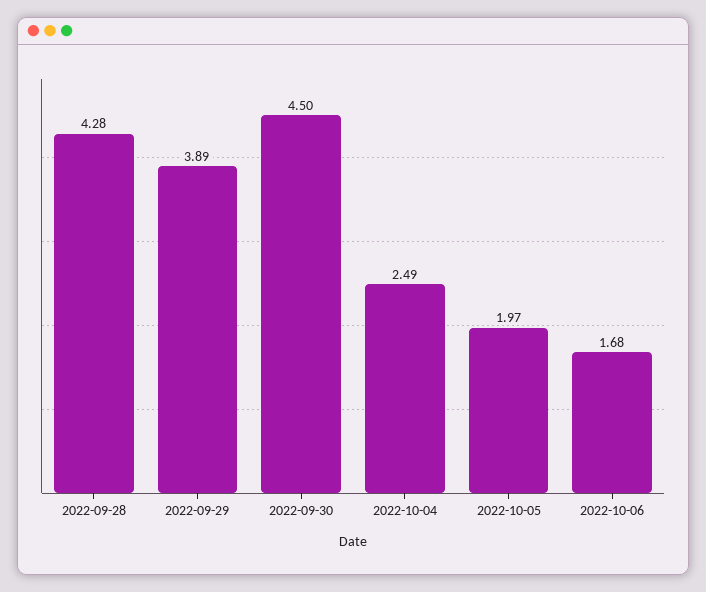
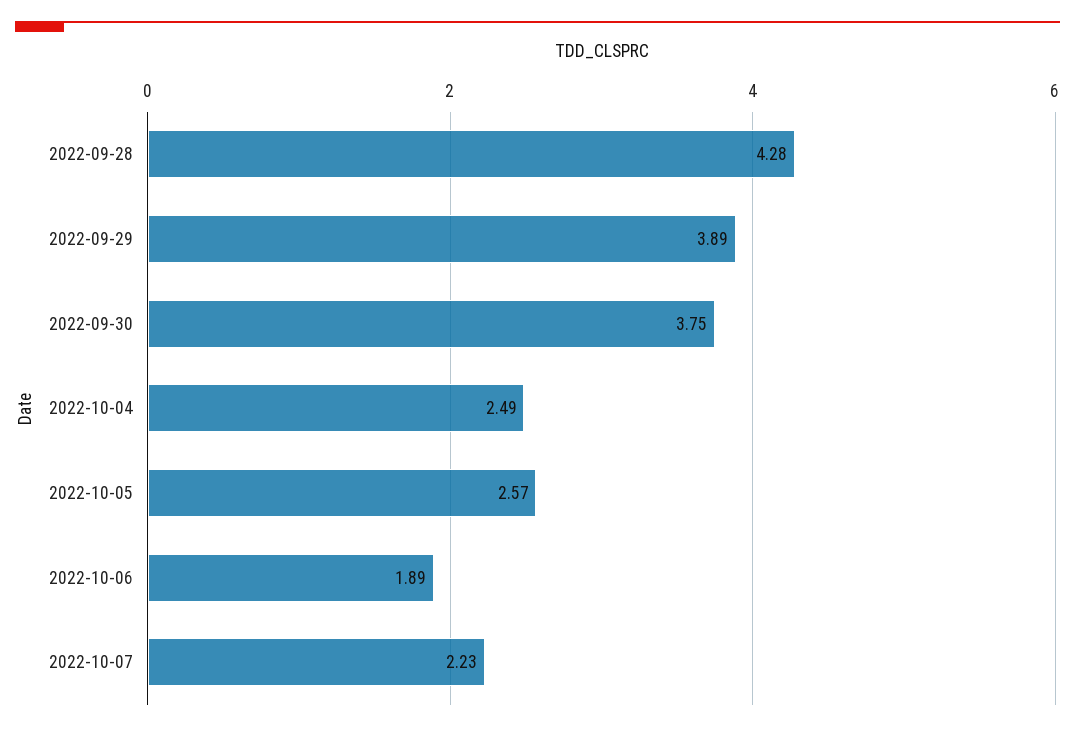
2022-09-30: 4.5 -> 3.75
2022-10-05: 1.97 -> 2.57
2022-10-06: 1.68 -> 1.89
2022-10-07: none -> 2.23

